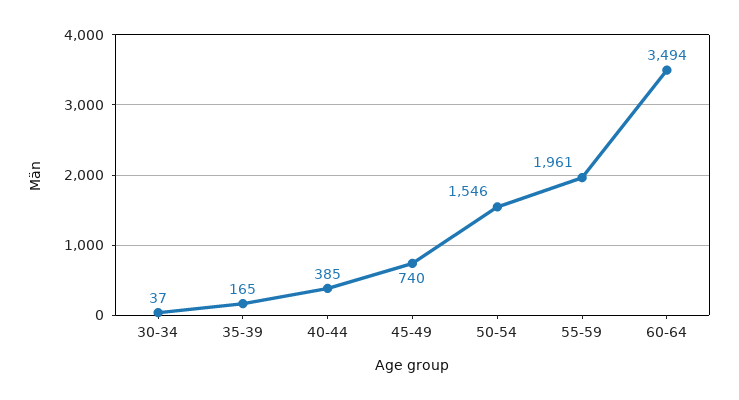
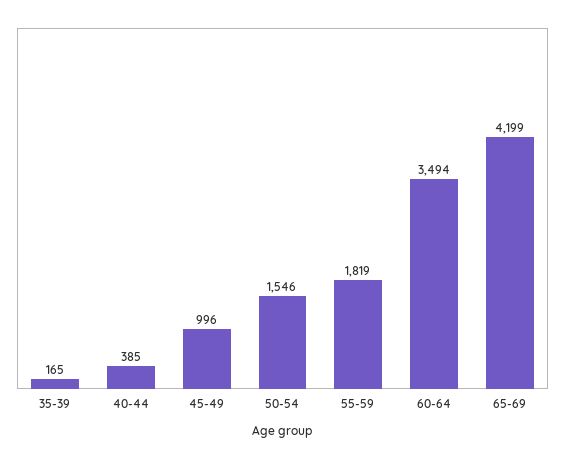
30-34: 37 -> none
45-49: 740 -> 996
55-59: 1961 -> 1819
65-69: none -> 4199

